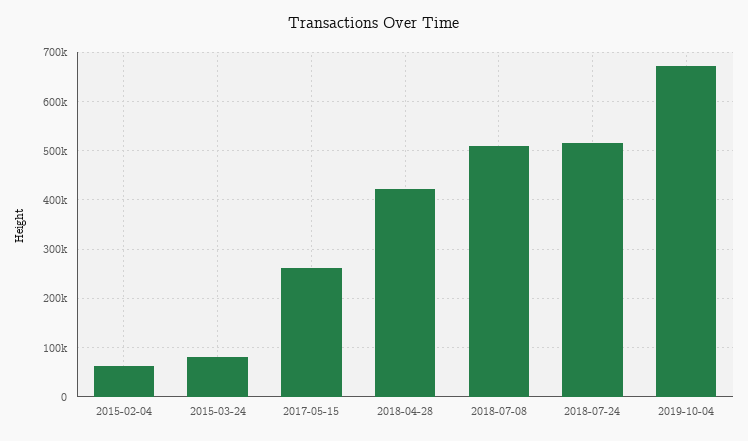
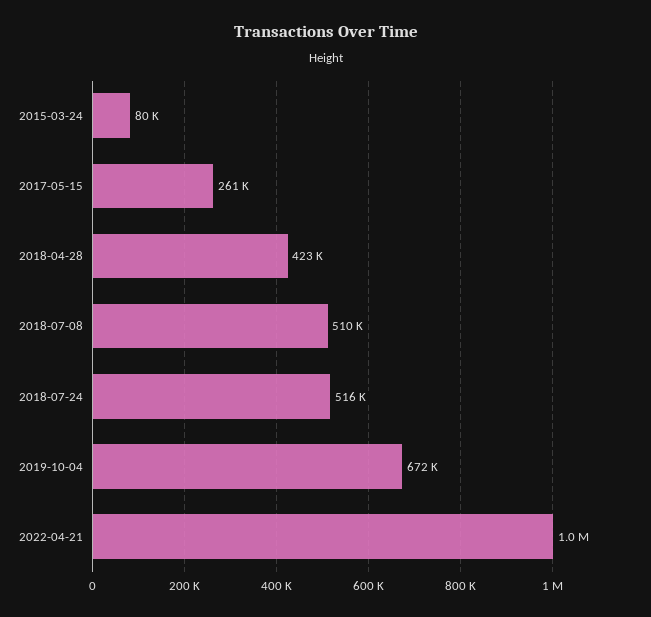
2015-02-04: 60000 -> none
2022-04-21: none -> 1000000

